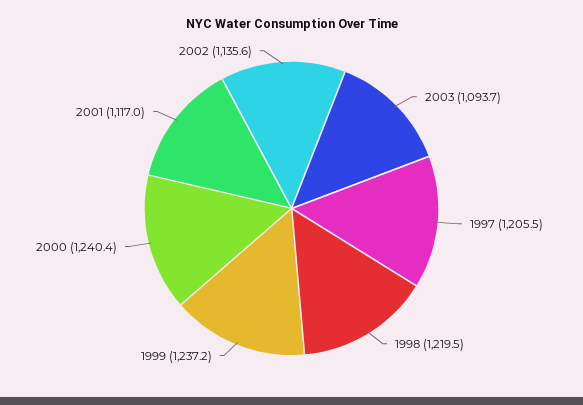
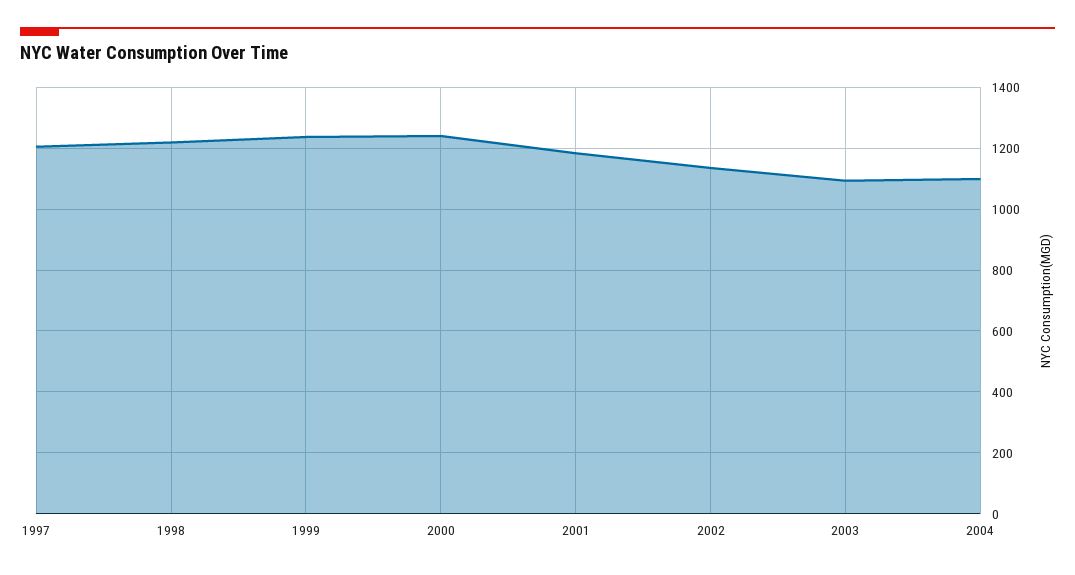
2001: 1117 -> 1180
2004: none -> 1100

